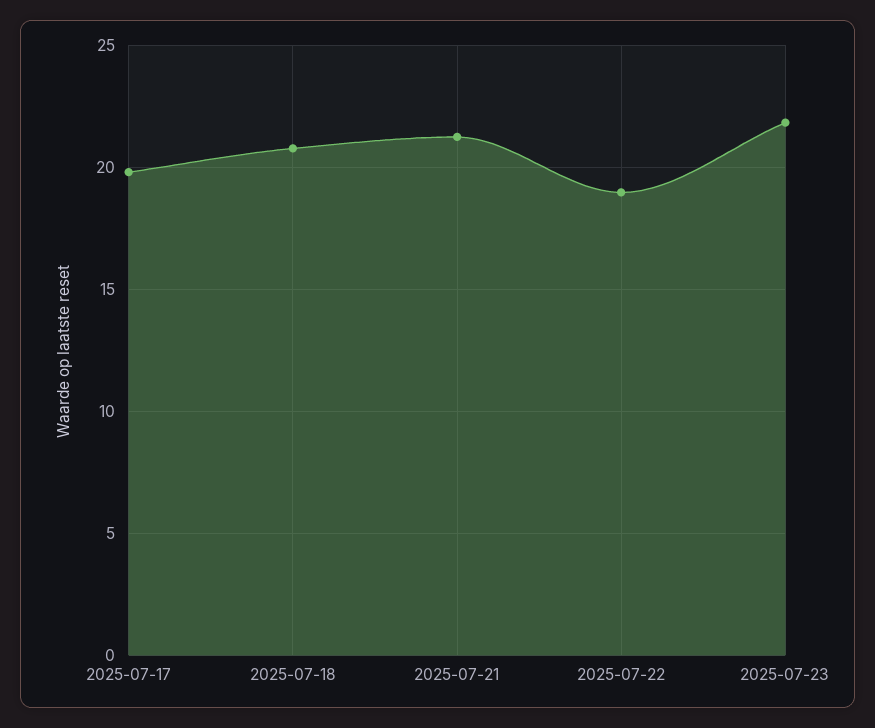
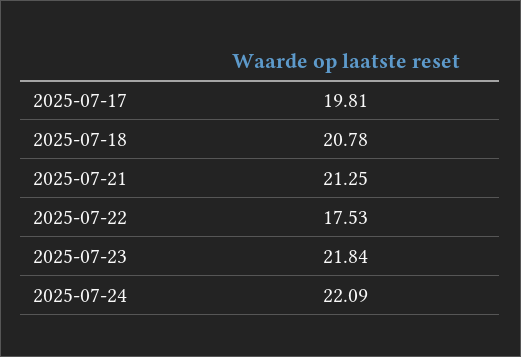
2025-07-22: 19 -> 17.53
2025-07-24: none -> 22.09

